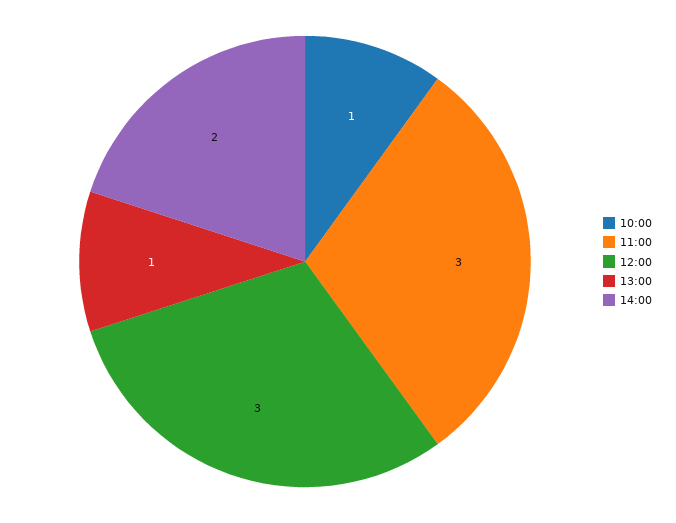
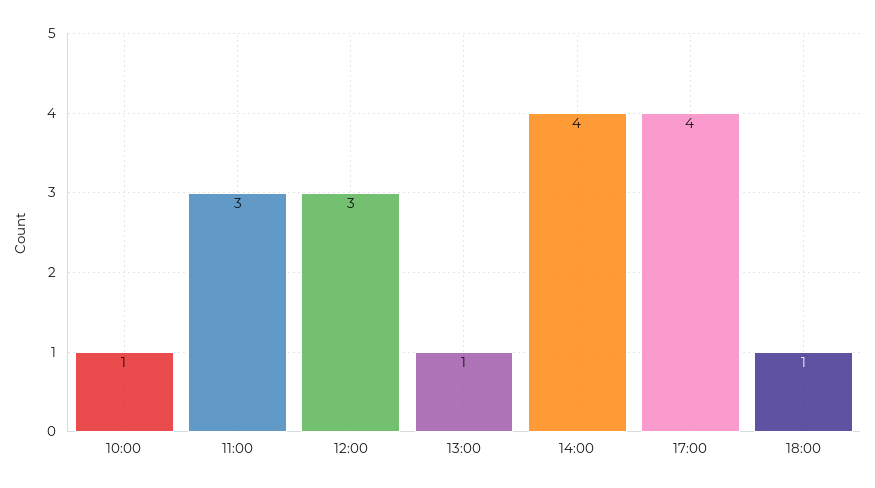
14:00: 2 -> 4
17:00: none -> 4
18:00: none -> 1

